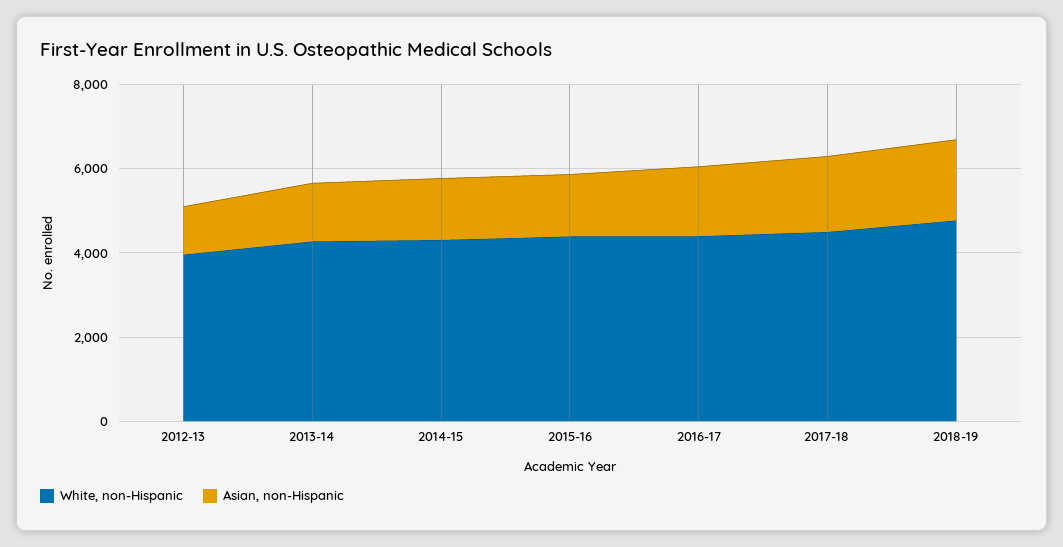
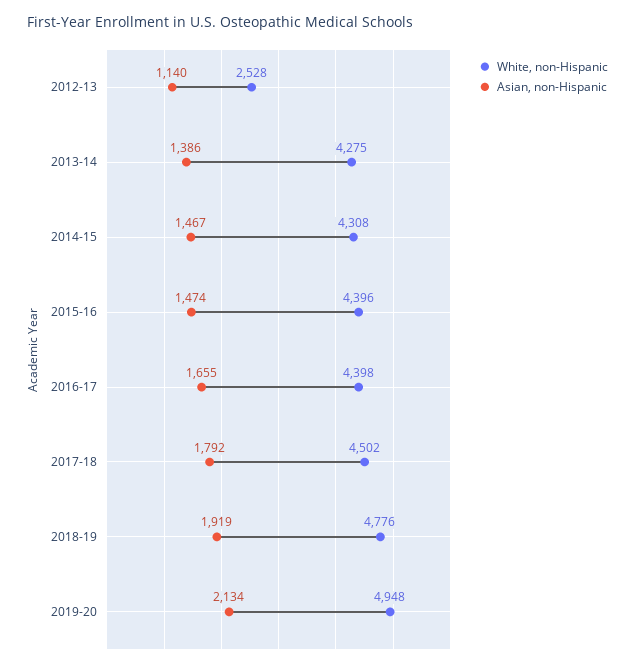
White, non-Hispanic, 2012-13: 4000 -> 2528
White, non-Hispanic, 2019-20: none -> 4948
Asian, non-Hispanic, 2019-20: none -> 2134

